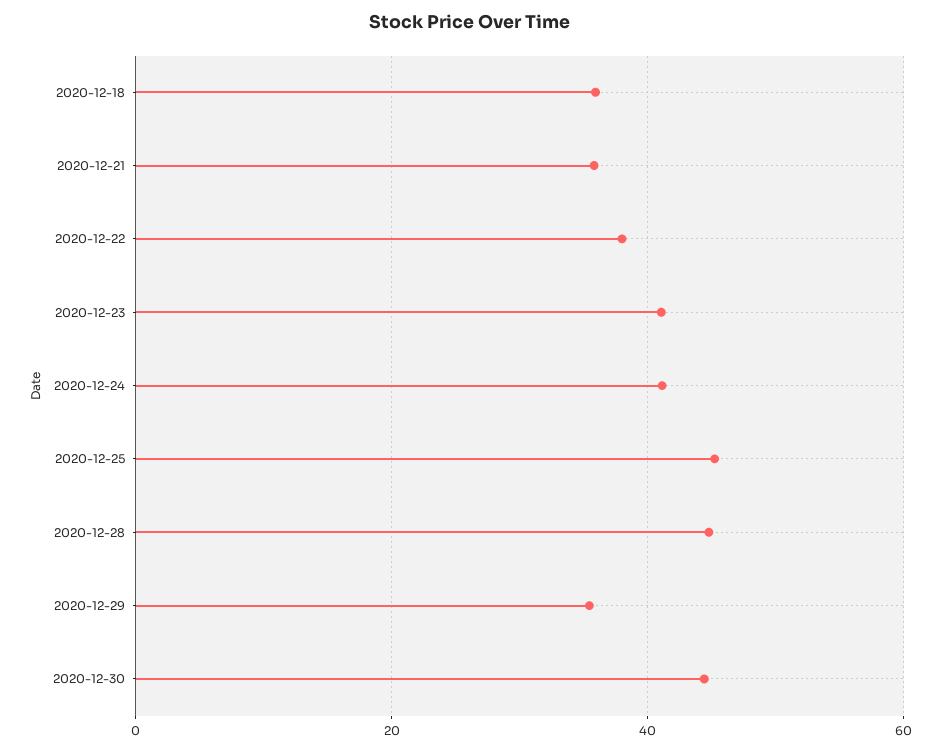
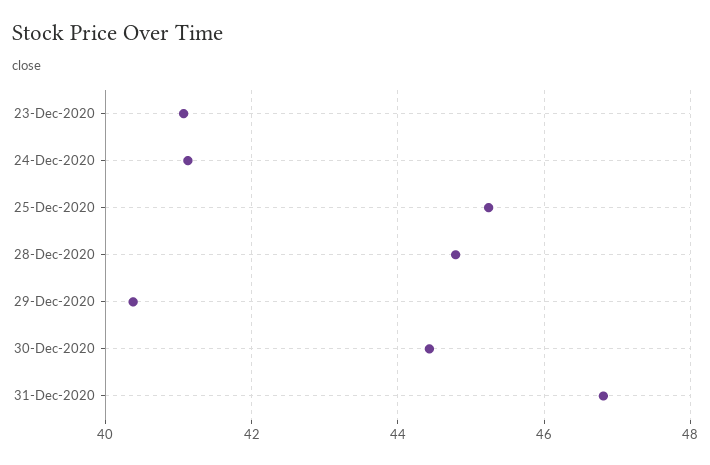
2020-12-18: 36 -> none
2020-12-21: 36 -> none
2020-12-22: 38 -> none
2020-12-29: 36 -> 40.4
31-Dec-2020: none -> 46.8

